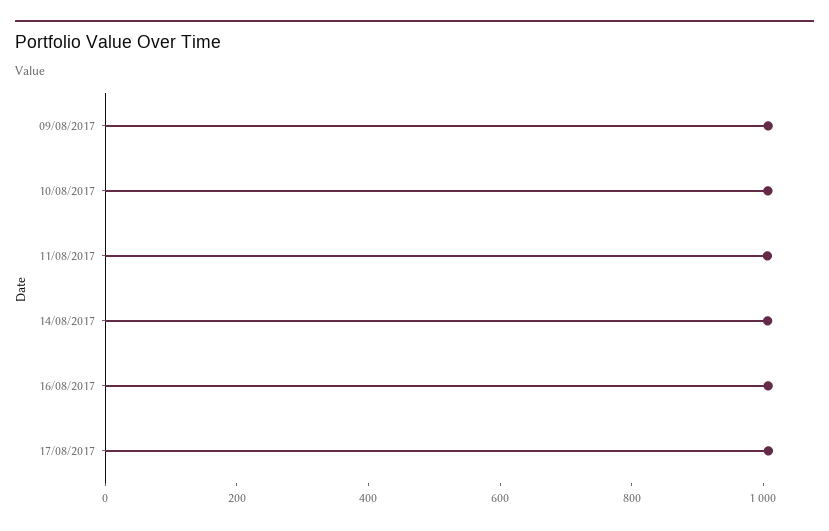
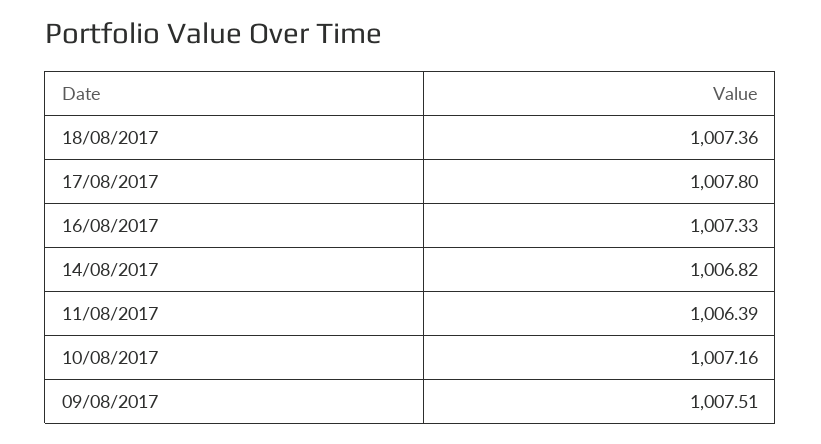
18/08/2017: none -> 1007.36

